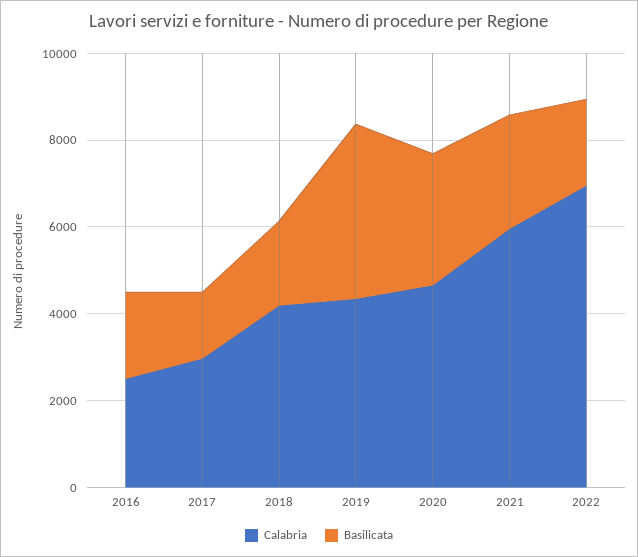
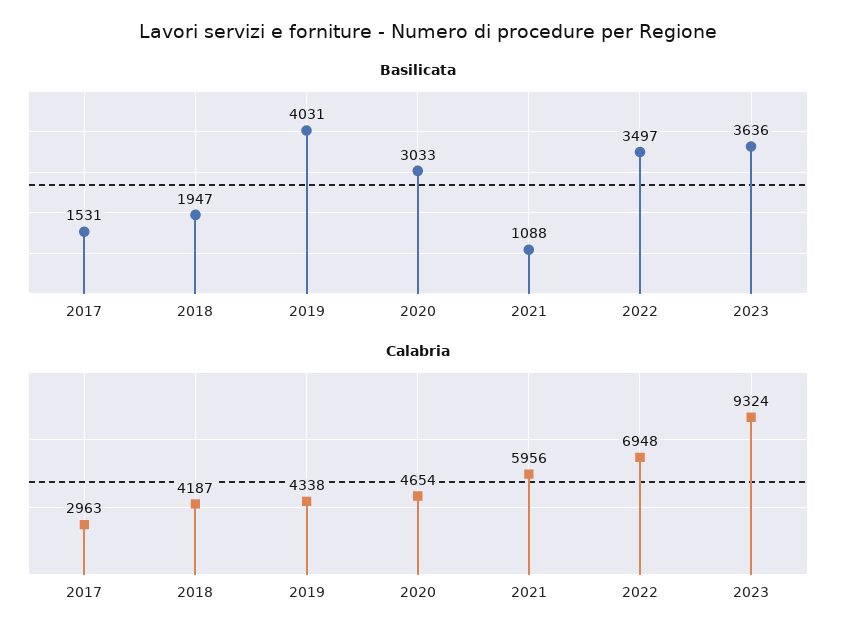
Calabria, 2016: 2500 -> none
Basilicata, 2016: 2000 -> none
Basilicata, 2021: 2500 -> 1088
Basilicata, 2022: 2000 -> 3497
Basilicata, 2023: none -> 3636
Calabria, 2023: none -> 9324

